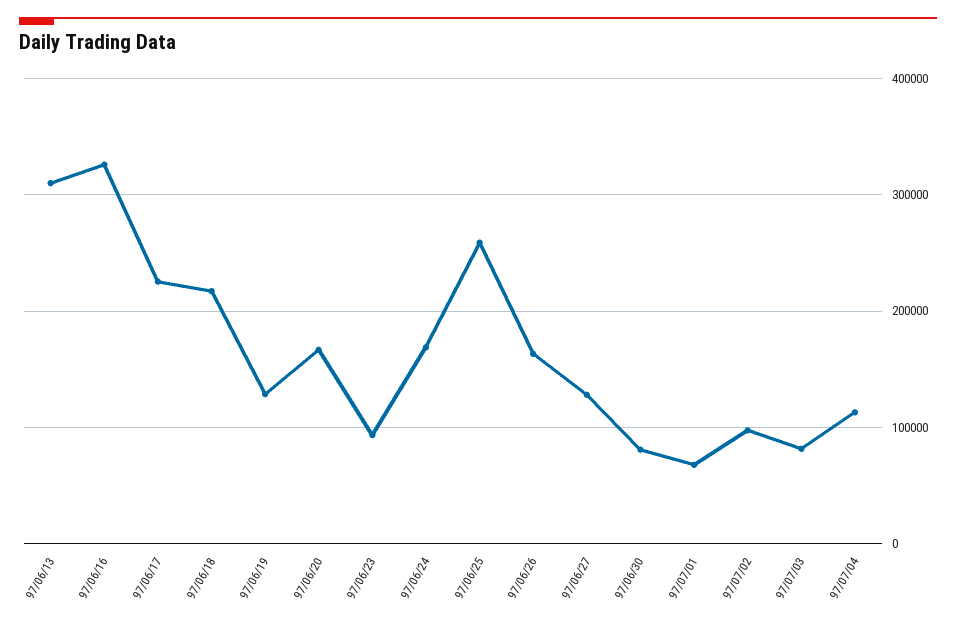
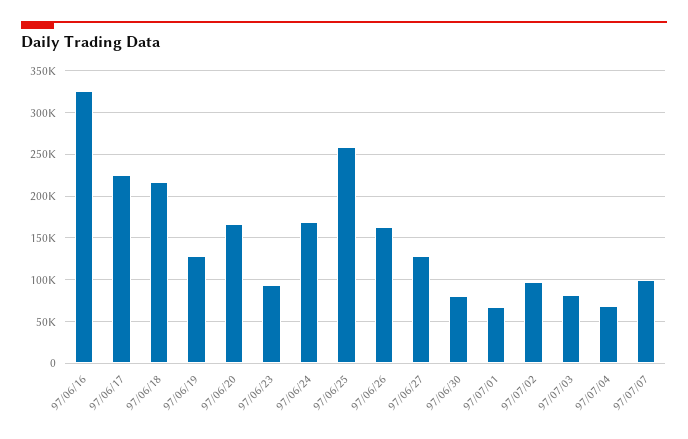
97/06/13: 310000 -> none
97/07/04: 110000 -> 70000
97/07/07: none -> 100000

